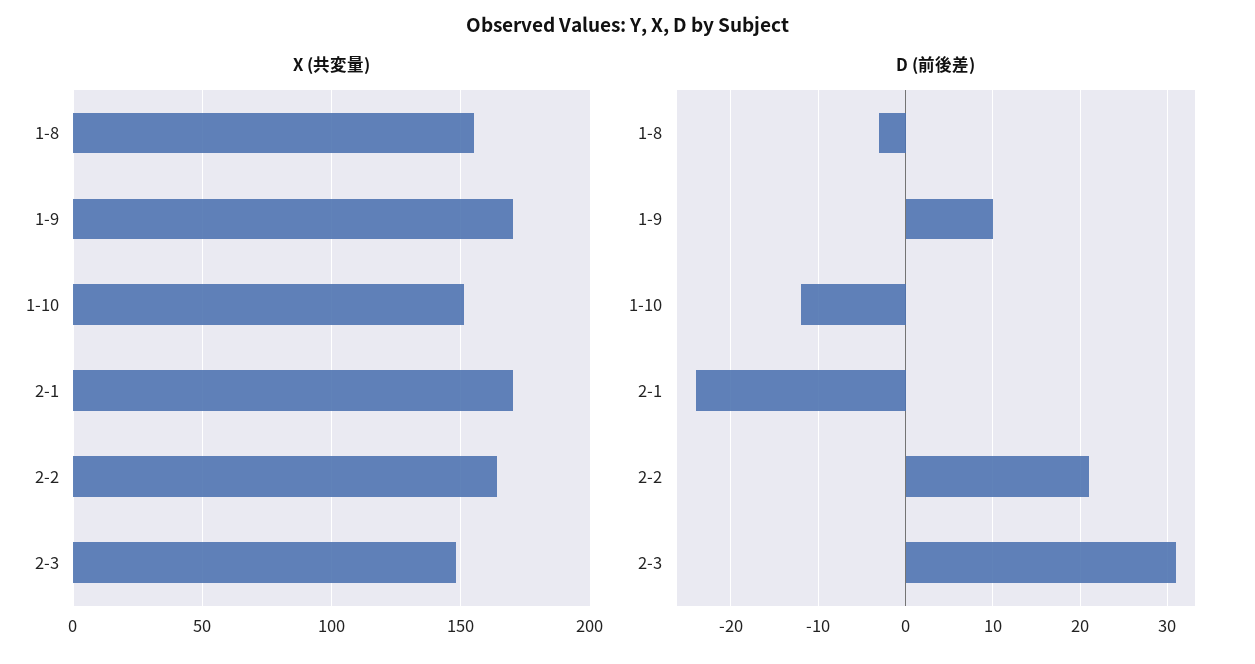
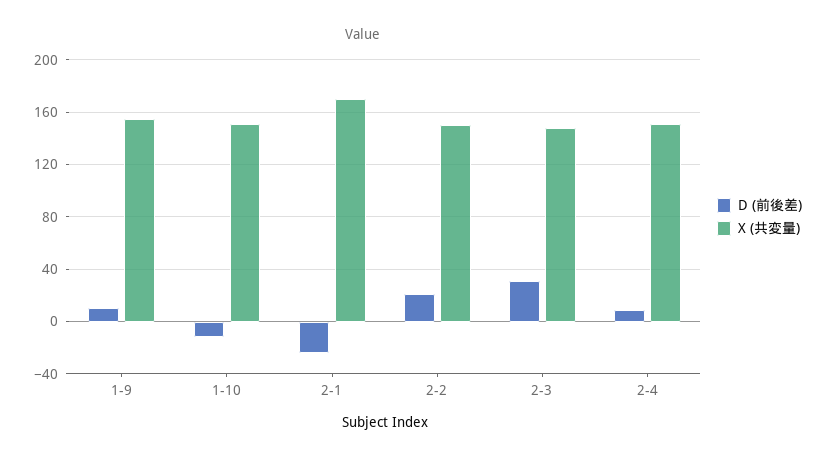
X (共変量), 1-8: 155 -> none
X (共変量), 1-9: 170 -> 155
X (共変量), 2-2: 165 -> 150
D (前後差), 1-8: -3 -> none
D (前後差), 2-4: none -> 10
X (共変量), 2-4: none -> 150

